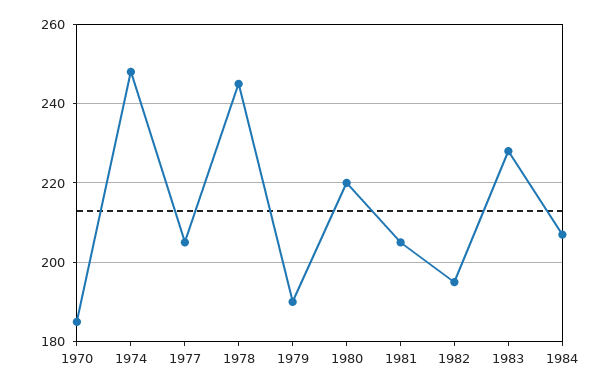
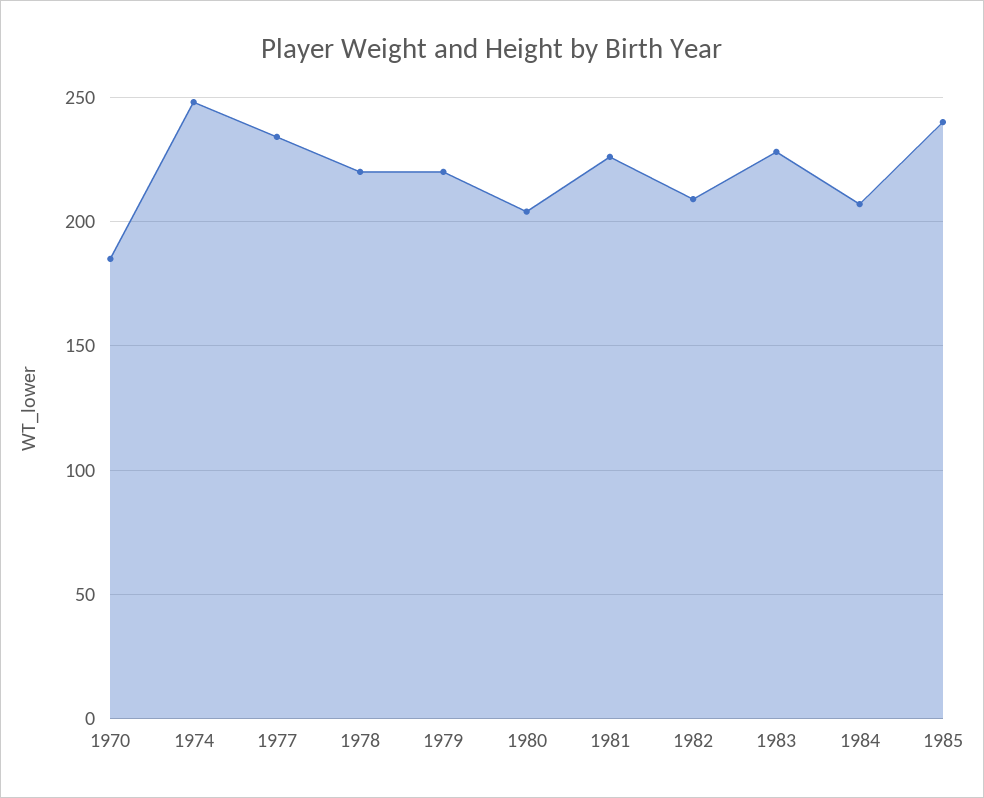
1977: 205 -> 235
1978: 245 -> 220
1979: 190 -> 220
1980: 220 -> 205
1981: 205 -> 225
1982: 195 -> 210
1985: none -> 240

